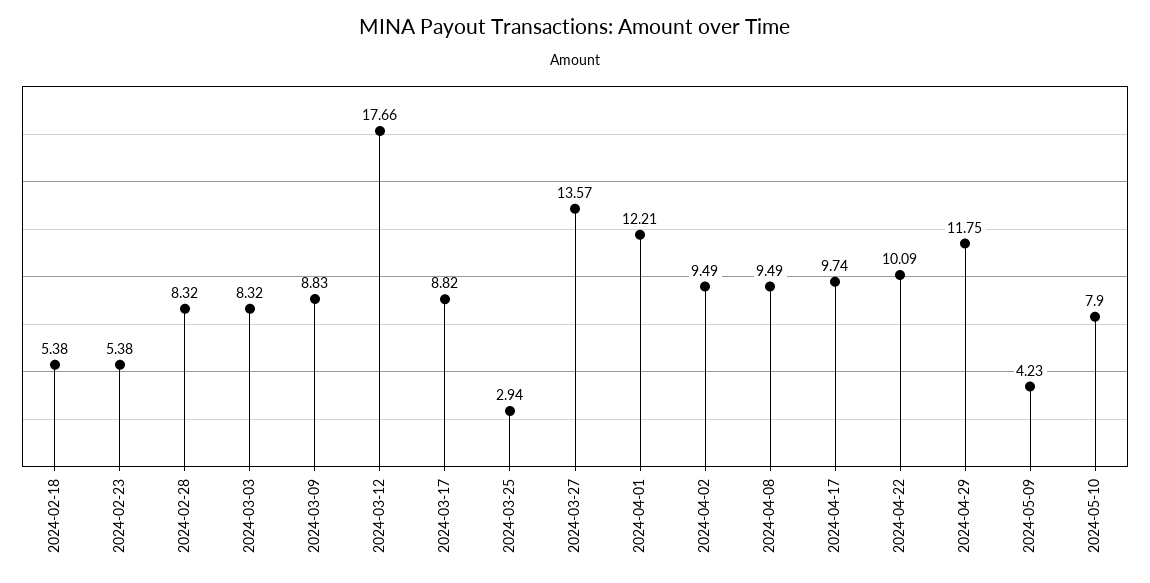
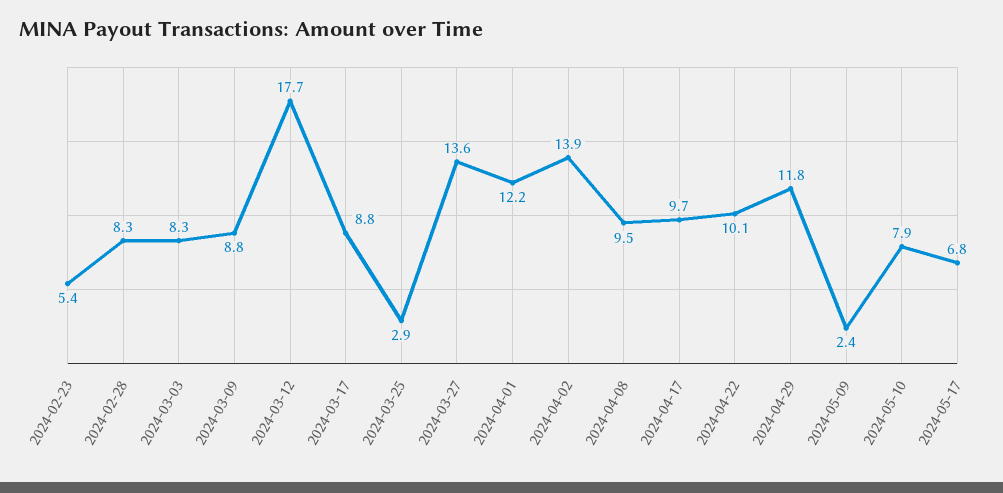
2024-02-18: 5.38 -> none
2024-04-02: 9.49 -> 13.9
2024-05-09: 4.23 -> 2.4
2024-05-17: none -> 6.8

